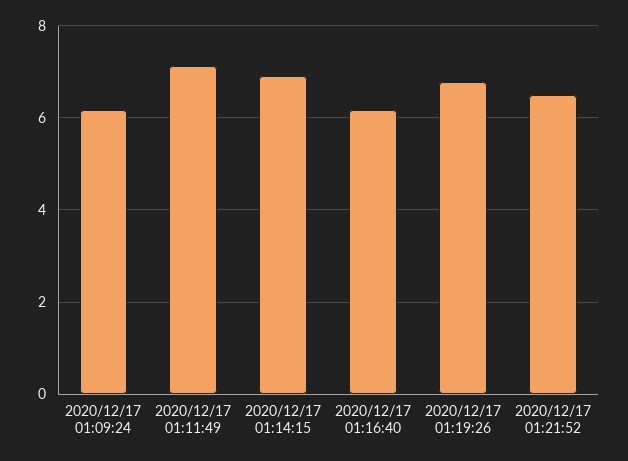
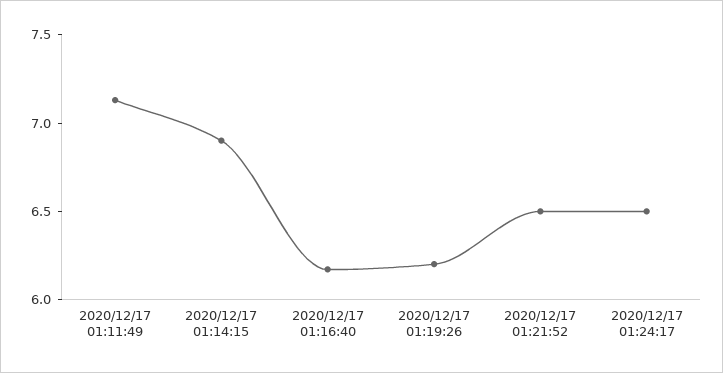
2020/12/17 01:09:24: 6.2 -> none
2020/12/17 01:19:26: 6.8 -> 6.2
2020/12/17 01:24:17: none -> 6.5

